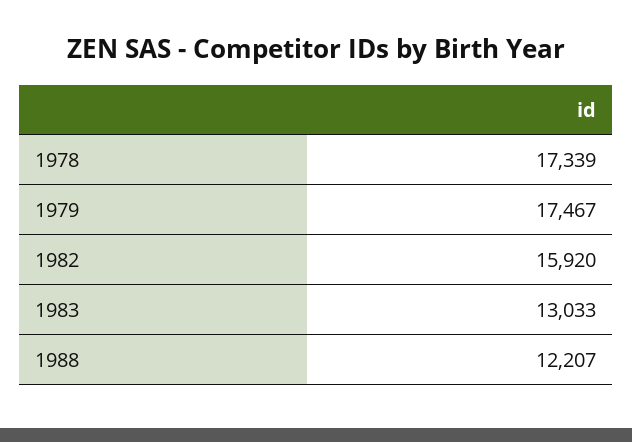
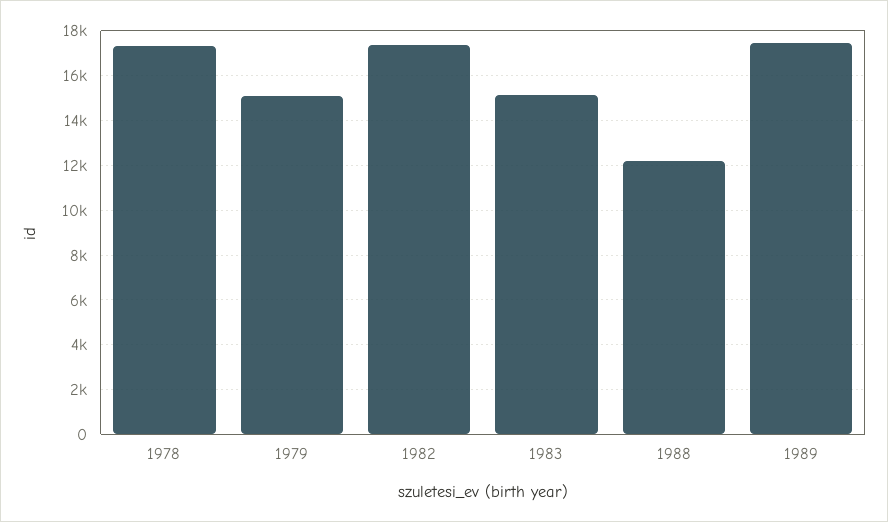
1979: 17467 -> 15000
1982: 15920 -> 17500
1983: 13033 -> 15000
1989: none -> 17500

